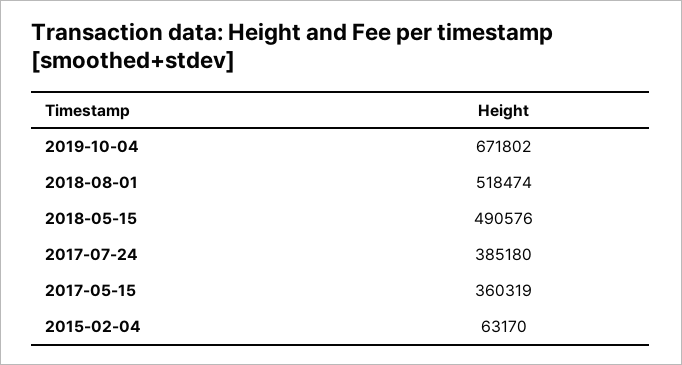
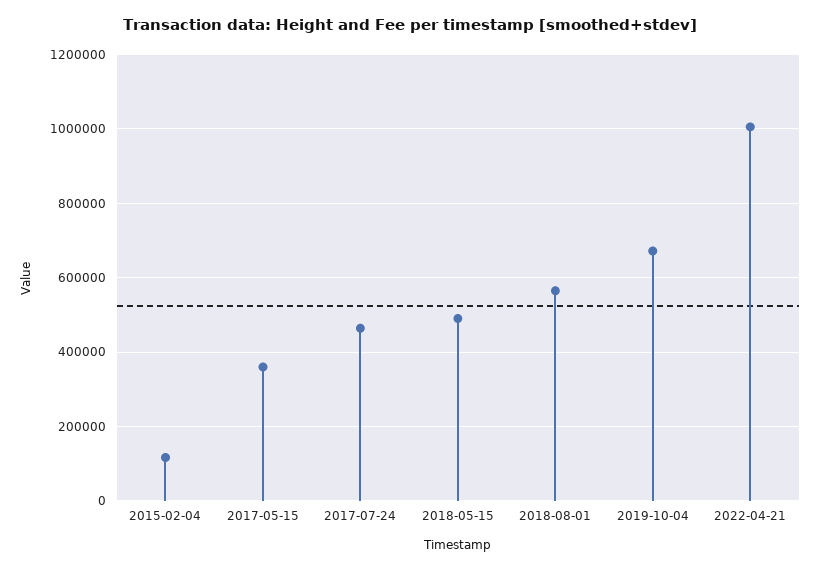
2018-08-01: 518474 -> 560000
2017-07-24: 385180 -> 460000
2015-02-04: 63170 -> 120000
2022-04-21: none -> 1000000

